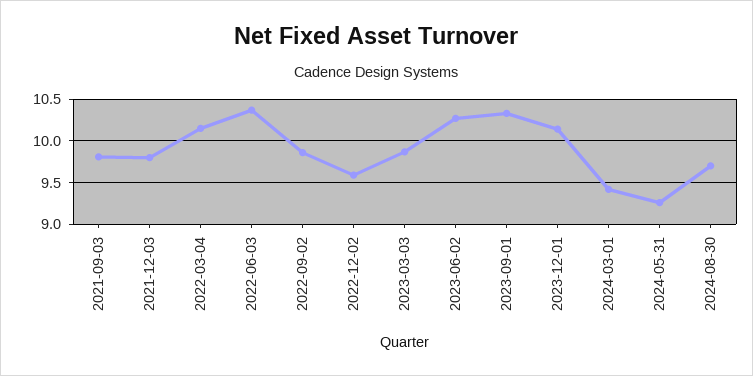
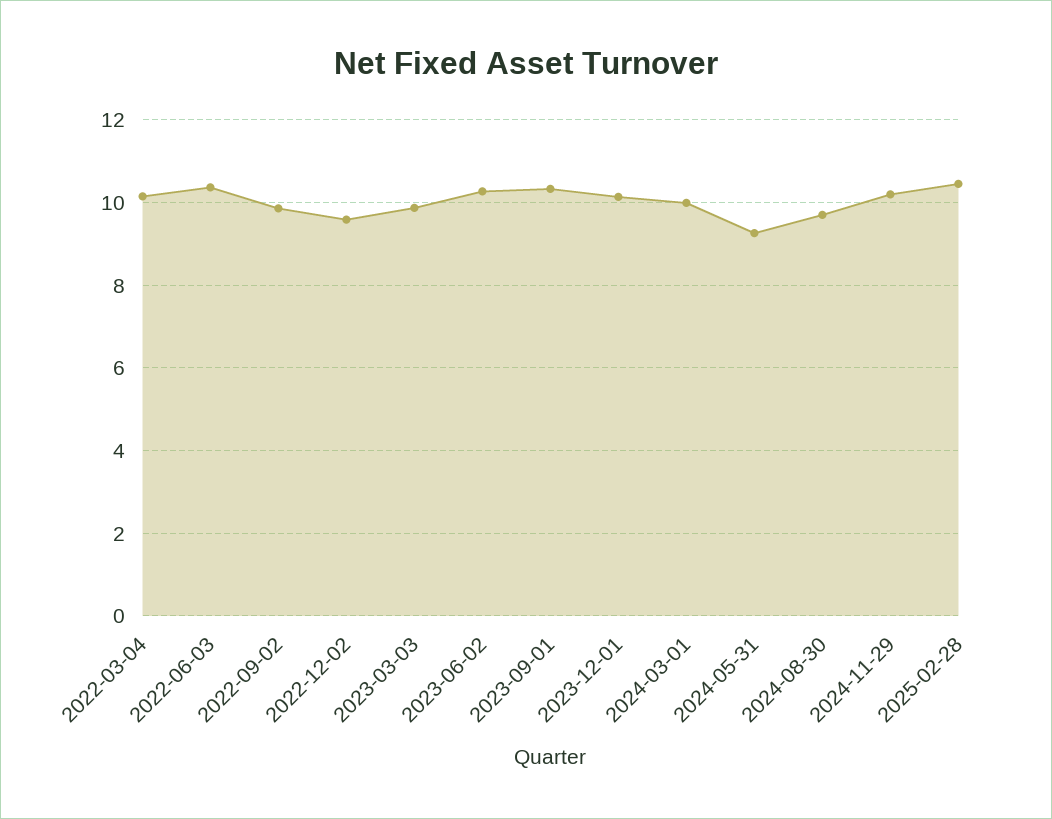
2021-09-03: 9.8 -> none
2021-12-03: 9.8 -> none
2024-03-01: 9.4 -> 10
2024-11-29: none -> 10.2
2025-02-28: none -> 10.4

